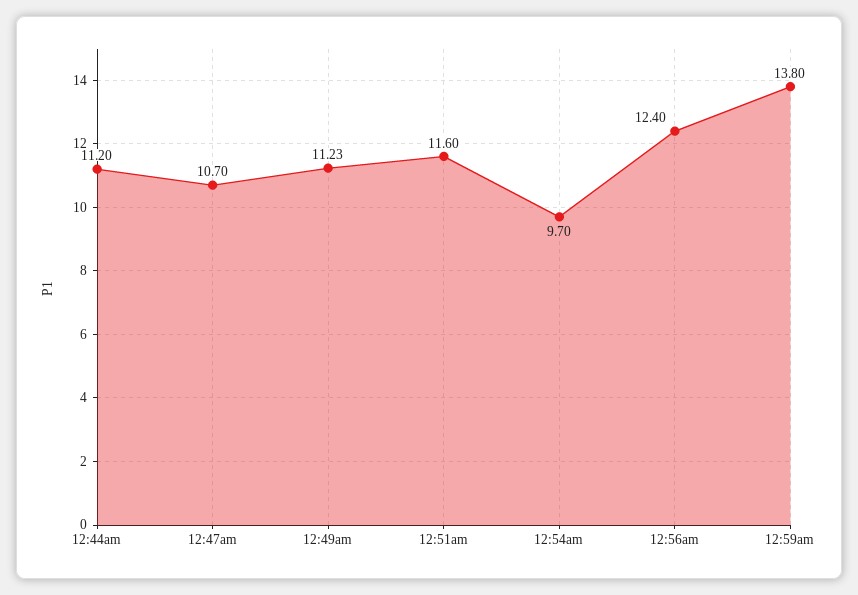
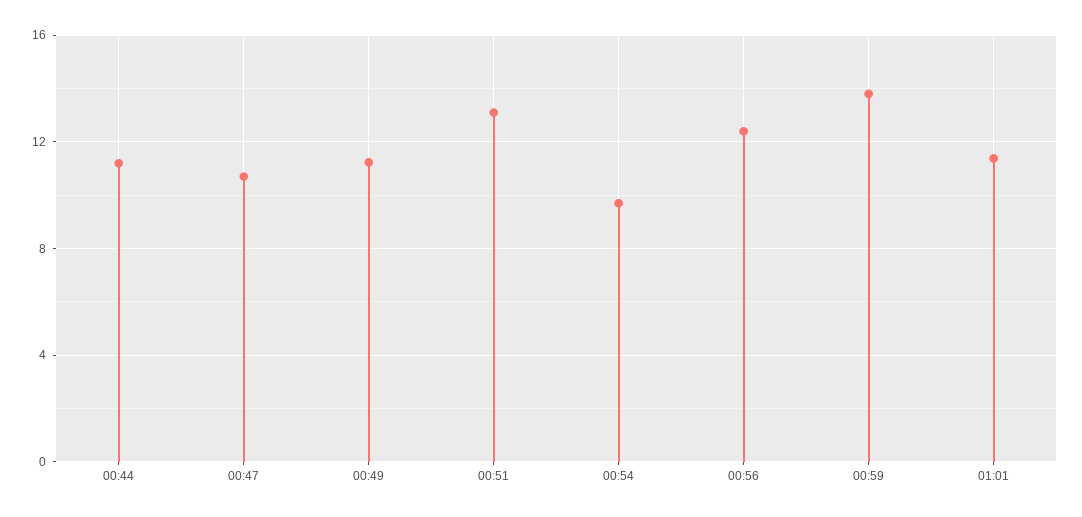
12:51am: 11.6 -> 13
01:01: none -> 11.5

